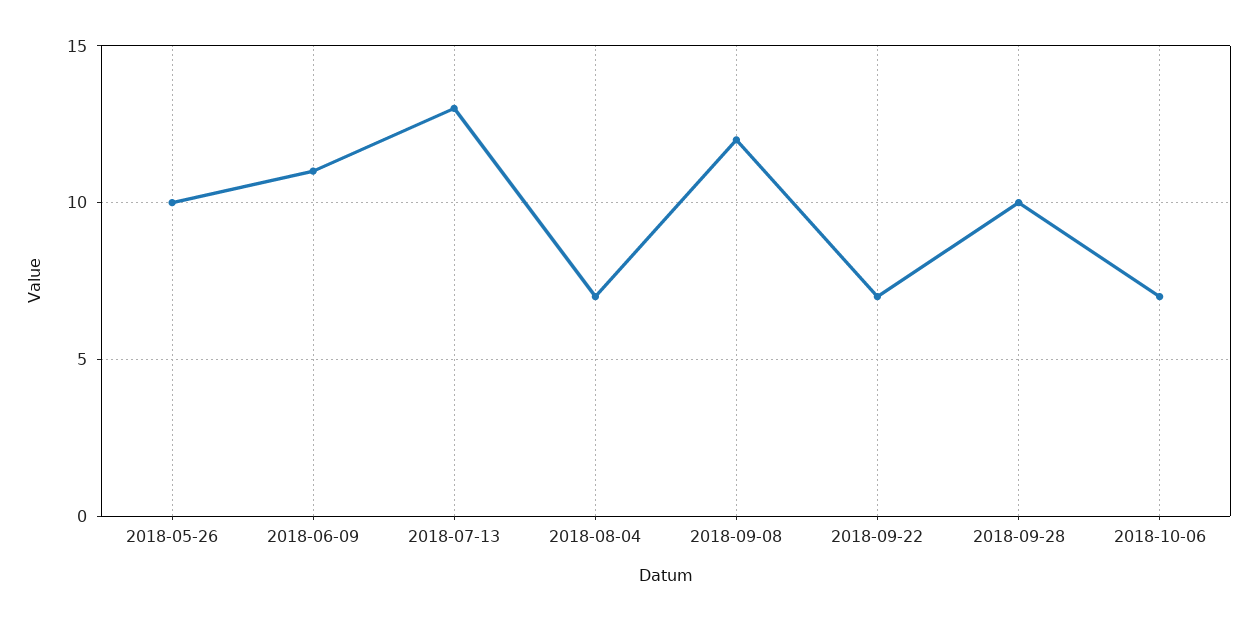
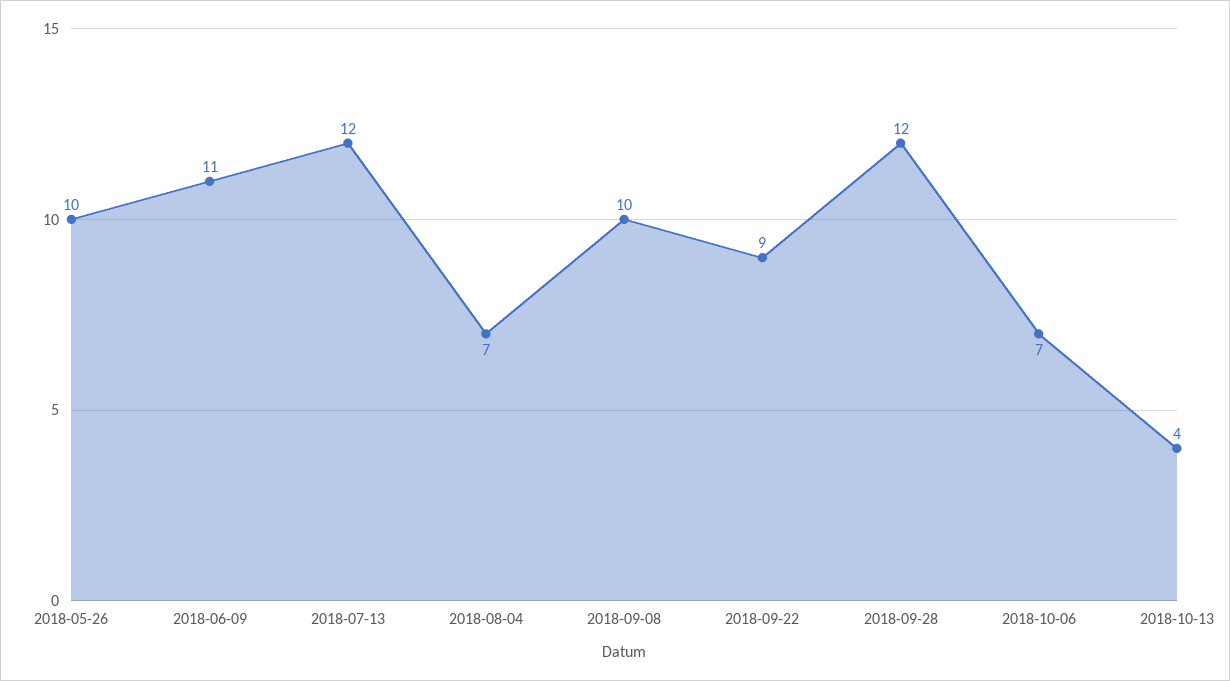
2018-07-13: 13 -> 12
2018-09-08: 12 -> 10
2018-09-22: 7 -> 9
2018-09-28: 10 -> 12
2018-10-13: none -> 4

